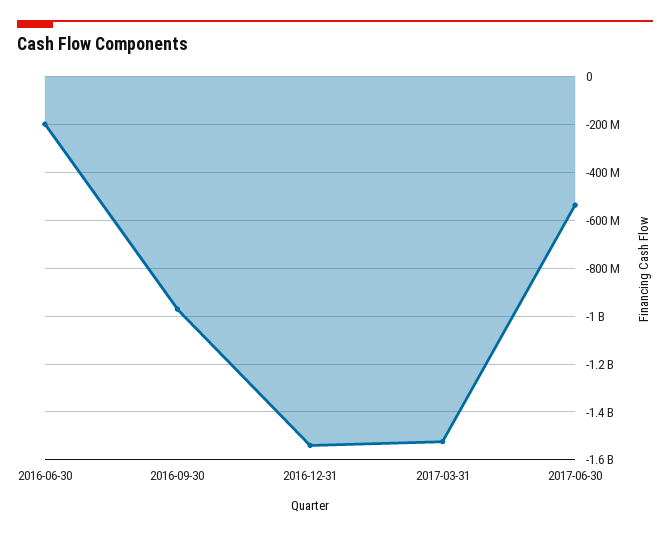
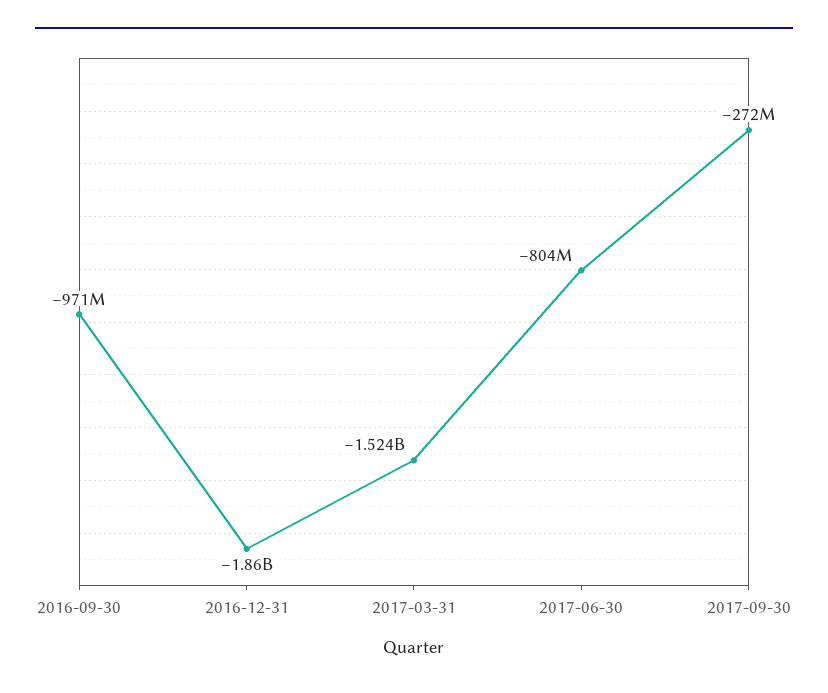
2016-06-30: -200000000 -> none
2016-12-31: -1550000000 -> -1860000000
2017-06-30: -550000000 -> -804000000
2017-09-30: none -> -272000000

